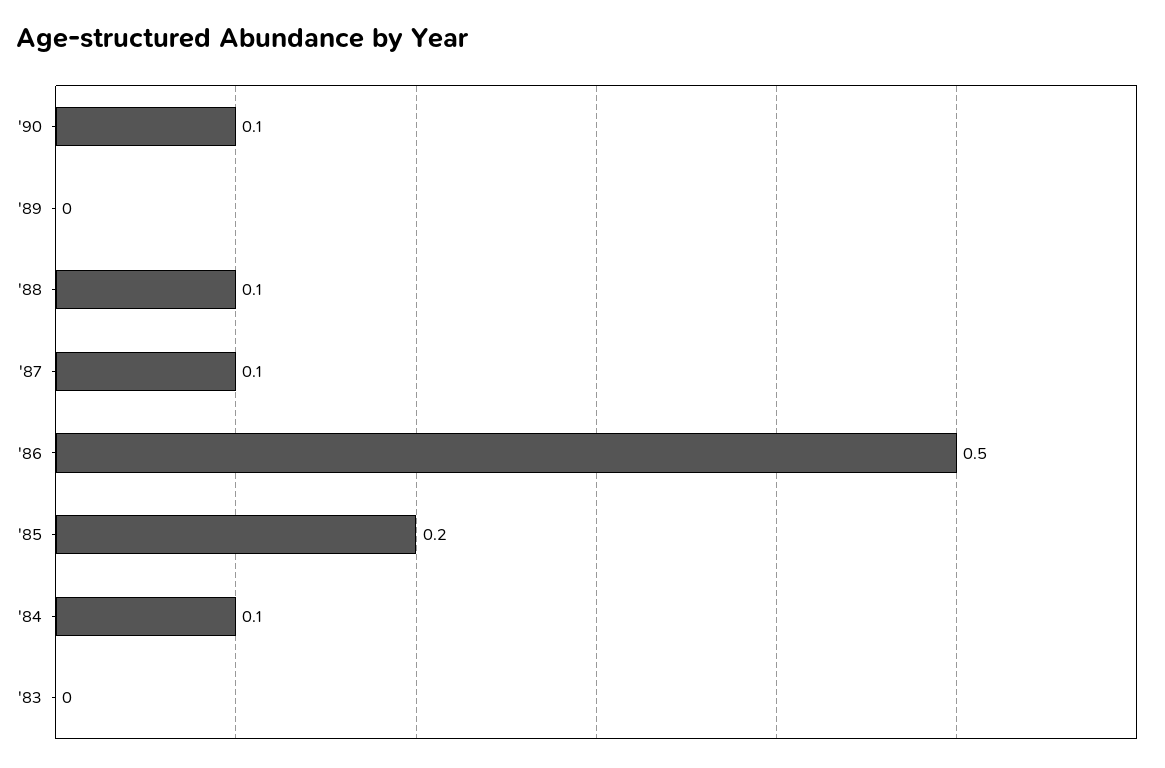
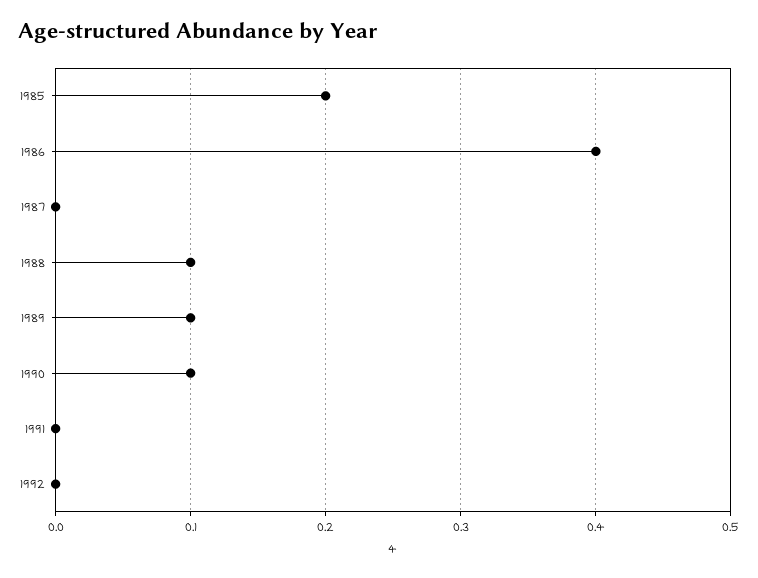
'89: 0 -> 0.1
'87: 0.1 -> 0
'86: 0.5 -> 0.4
'84: 0.1 -> none
'83: 0 -> none
1991: none -> 0
1992: none -> 0

